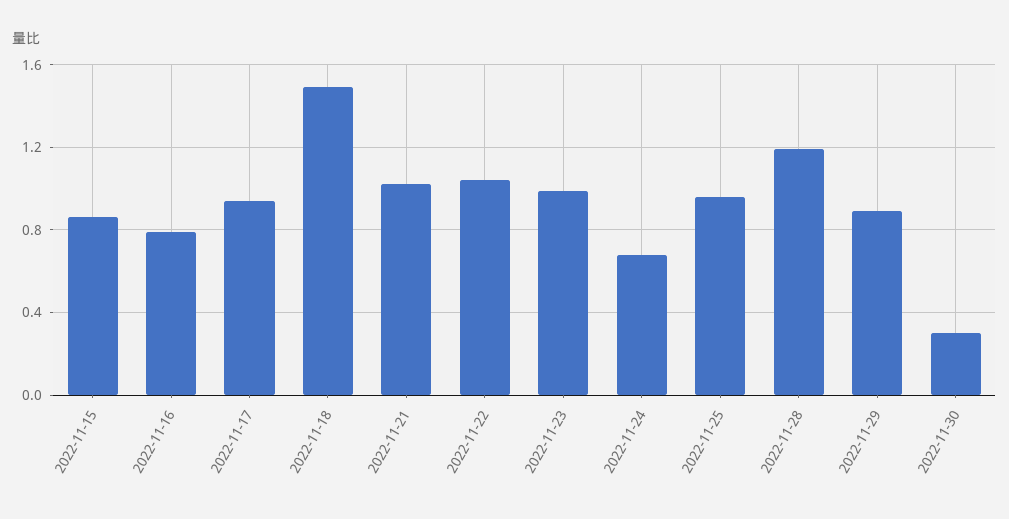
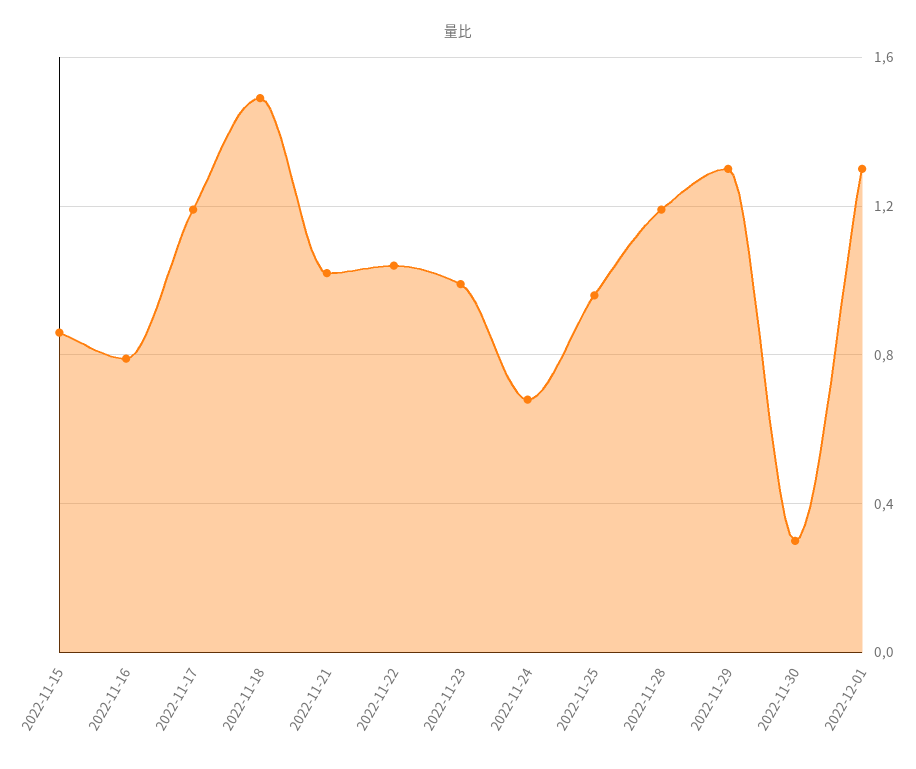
2022-11-17: 0.95 -> 1.2
2022-11-29: 0.9 -> 1.3
2022-12-01: none -> 1.3

